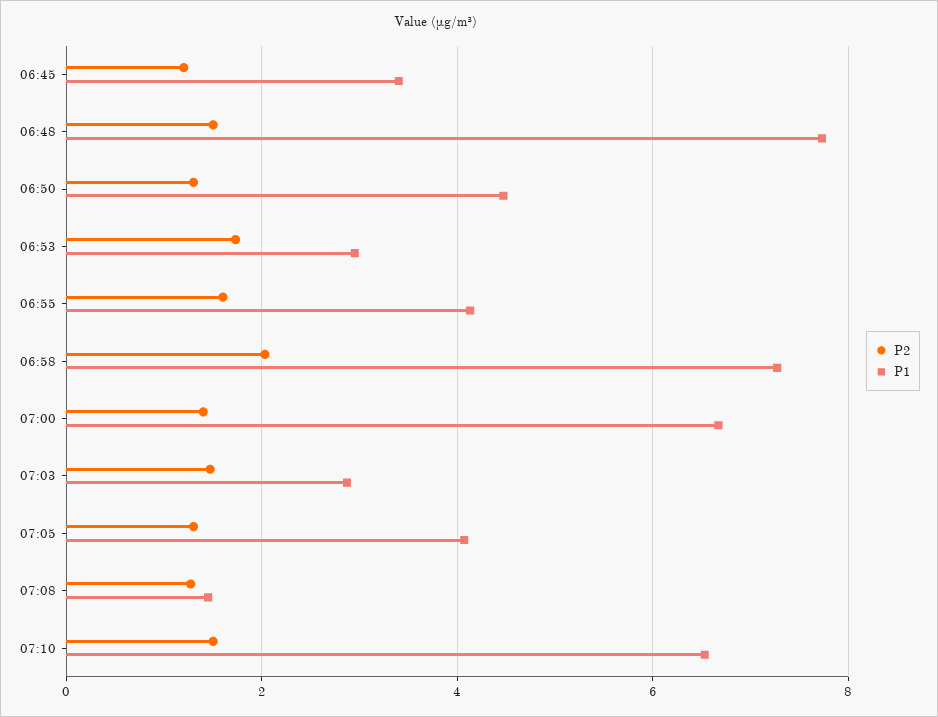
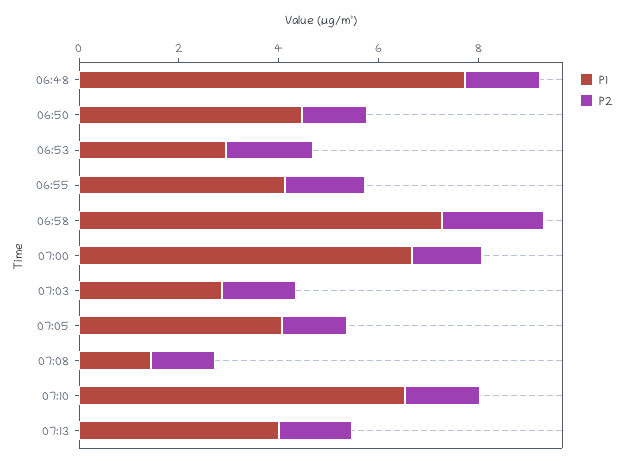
P2, 06:45: 1.2 -> none
P1, 06:45: 3.4 -> none
P1, 07:13: none -> 4
P2, 07:13: none -> 1.5

